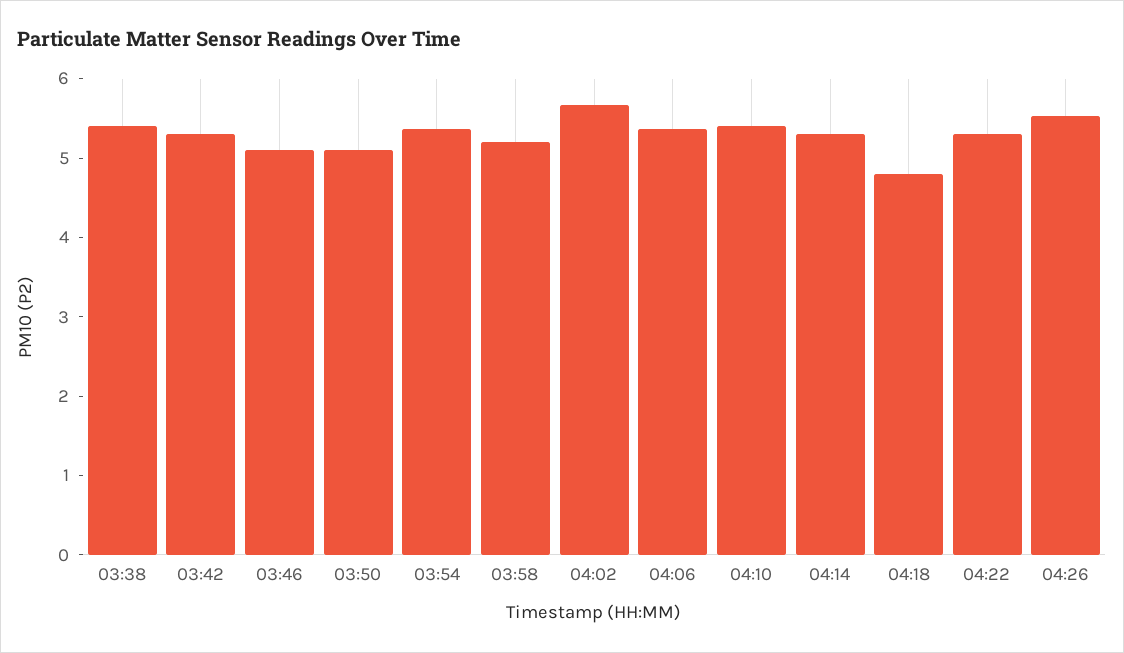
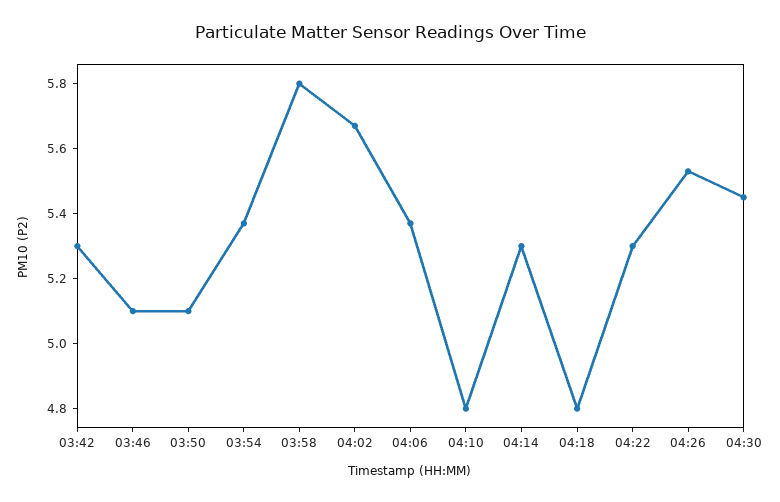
03:38: 5.4 -> none
03:58: 5.2 -> 5.8
04:10: 5.4 -> 4.8
04:30: none -> 5.45

